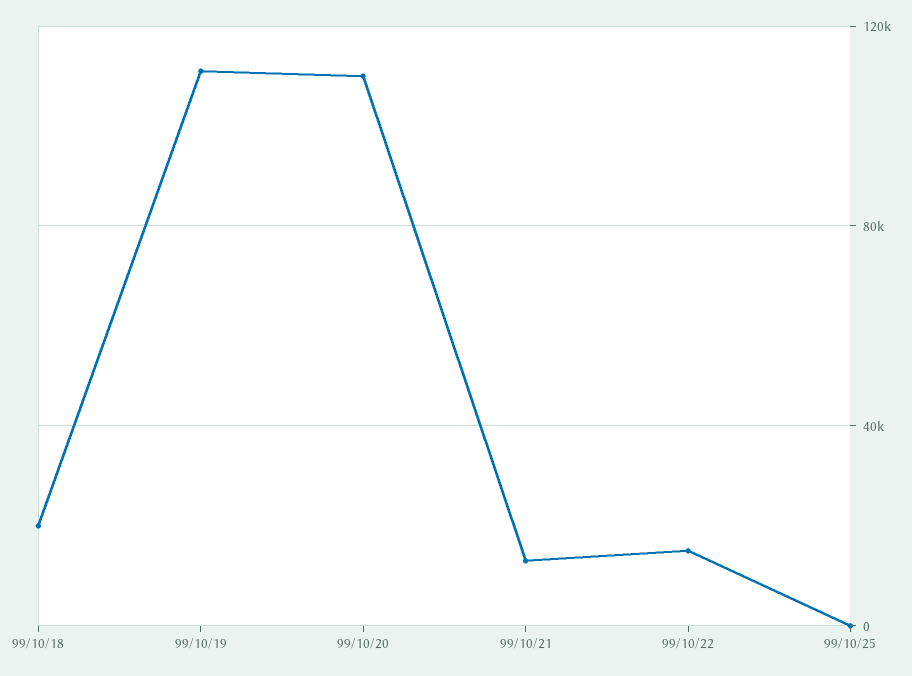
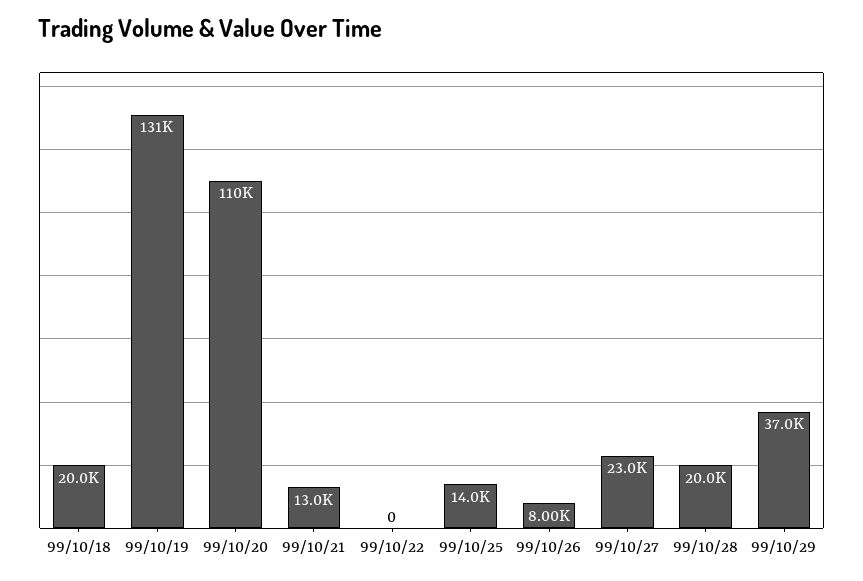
99/10/19: 110000 -> 131000
99/10/22: 15000 -> 0
99/10/25: 0 -> 14000
99/10/26: none -> 8000
99/10/27: none -> 23000
99/10/28: none -> 20000
99/10/29: none -> 37000

